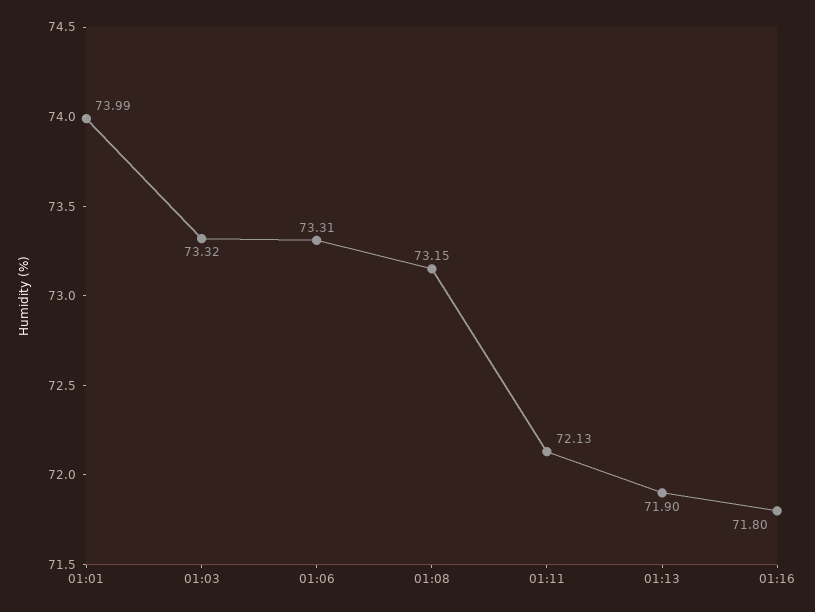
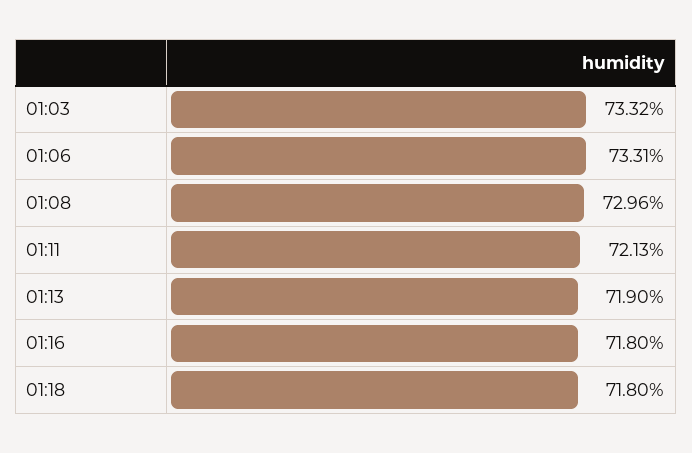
01:01: 73.99 -> none
01:08: 73.15 -> 72.96
01:18: none -> 71.8

